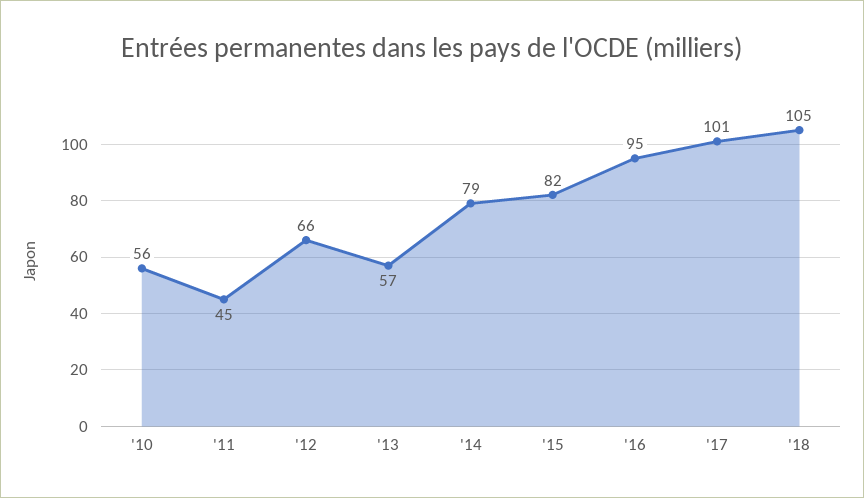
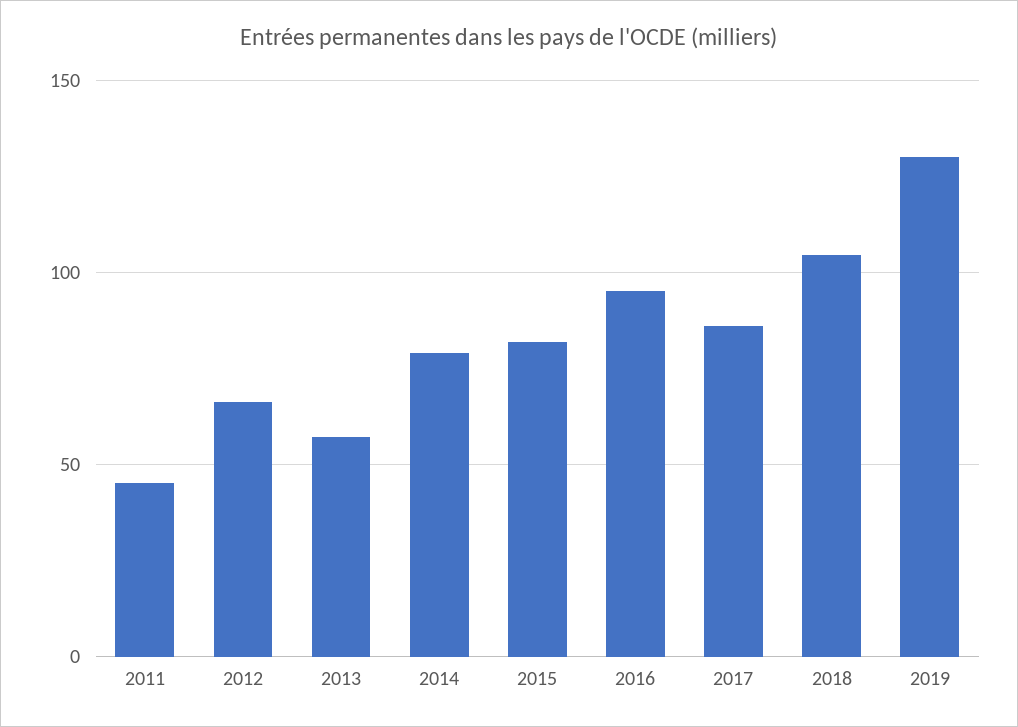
'10: 56 -> none
'17: 101 -> 85
2019: none -> 130

